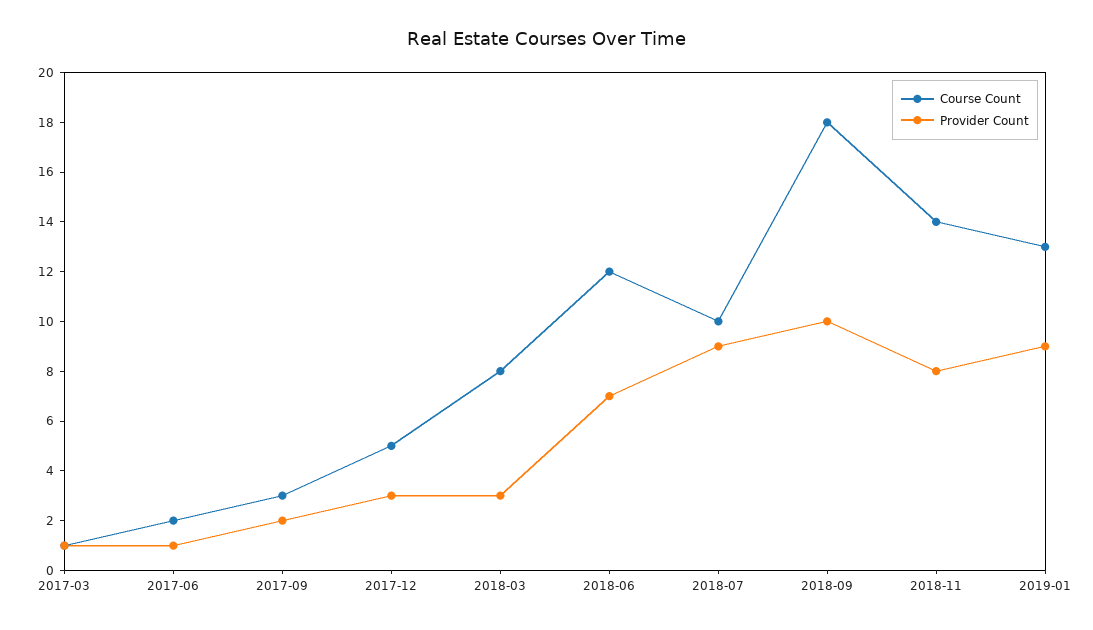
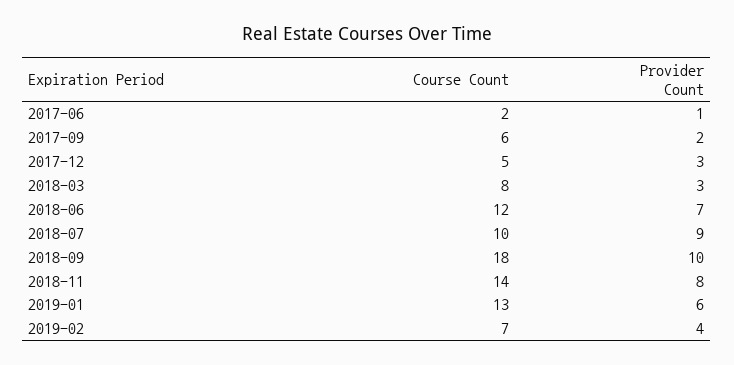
Course Count, 2017-03: 1 -> none
Provider Count, 2017-03: 1 -> none
Course Count, 2017-09: 3 -> 6
Provider Count, 2019-01: 9 -> 6
Course Count, 2019-02: none -> 7
Provider Count, 2019-02: none -> 4

